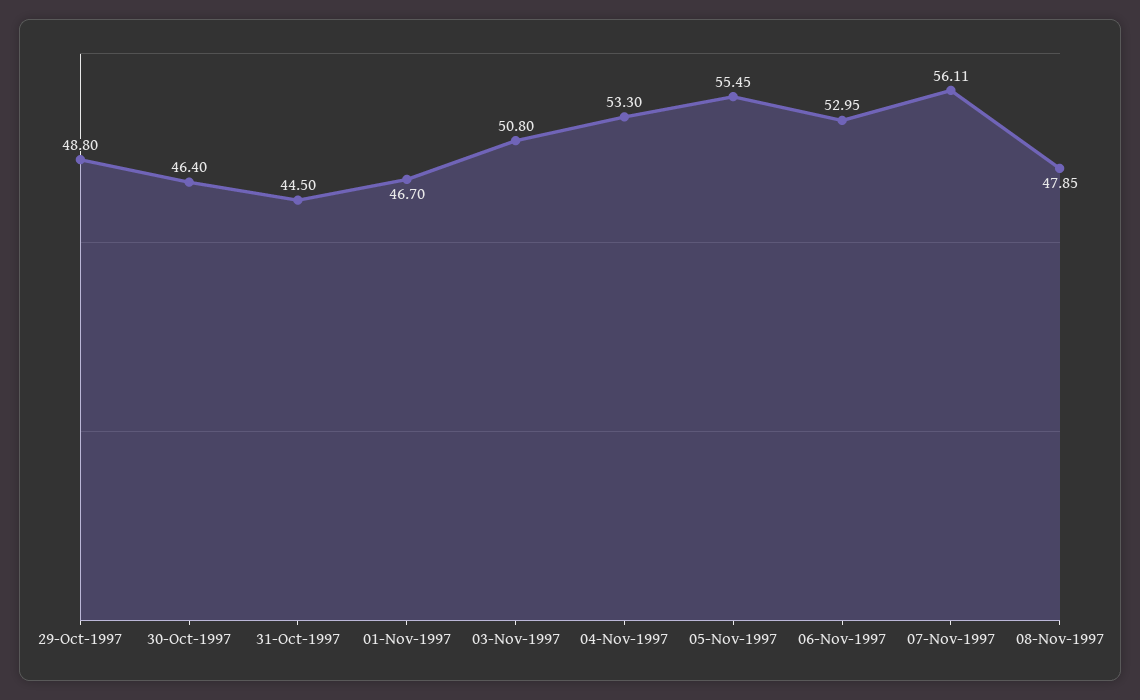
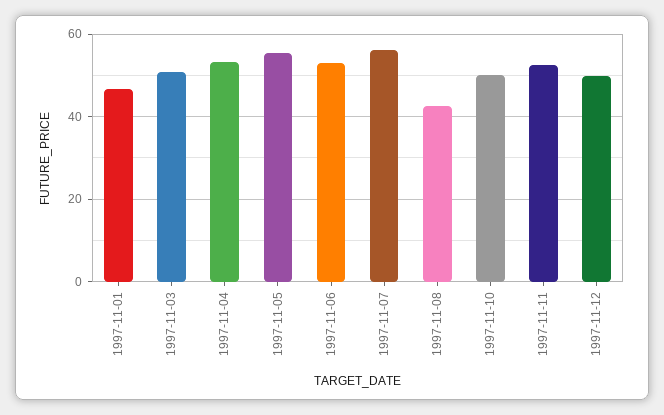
29-Oct-1997: 48.8 -> none
30-Oct-1997: 46.4 -> none
31-Oct-1997: 44.5 -> none
08-Nov-1997: 47.85 -> 42
1997-11-10: none -> 50
1997-11-11: none -> 52
1997-11-12: none -> 50

